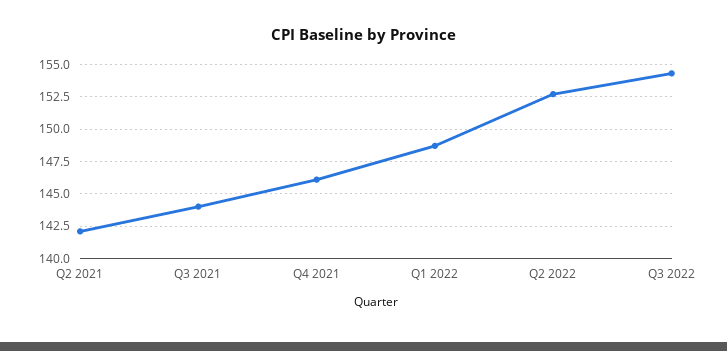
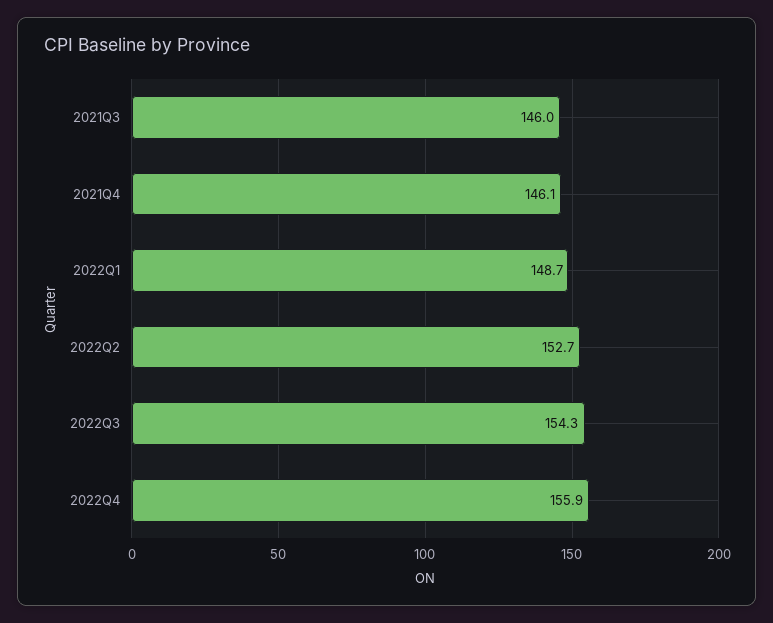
Q2 2021: 142 -> none
Q3 2021: 144 -> 146
2022Q4: none -> 155.9

